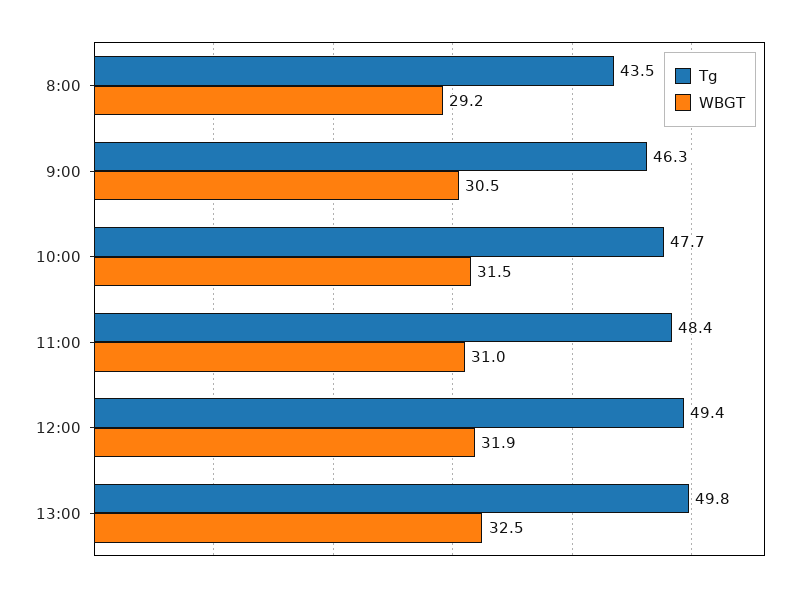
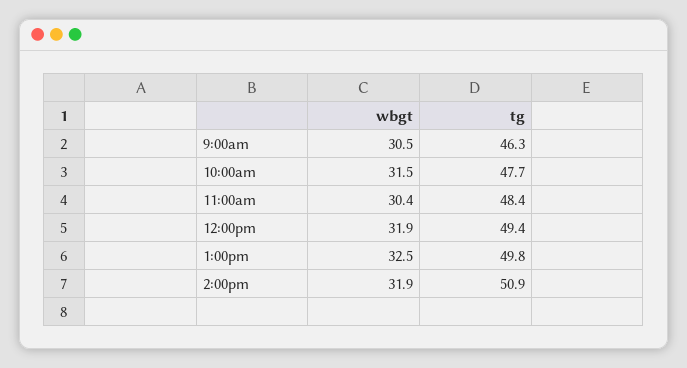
Tg, 8:00: 43.5 -> none
WBGT, 8:00: 29.2 -> none
WBGT, 11:00: 31 -> 30.4
WBGT, 2:00pm: none -> 31.9
Tg, 2:00pm: none -> 50.9

